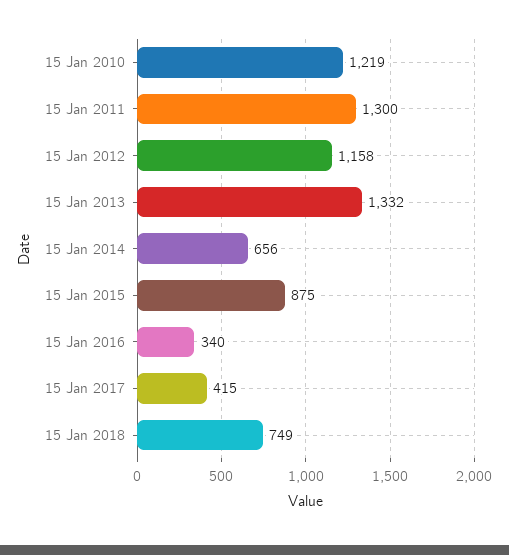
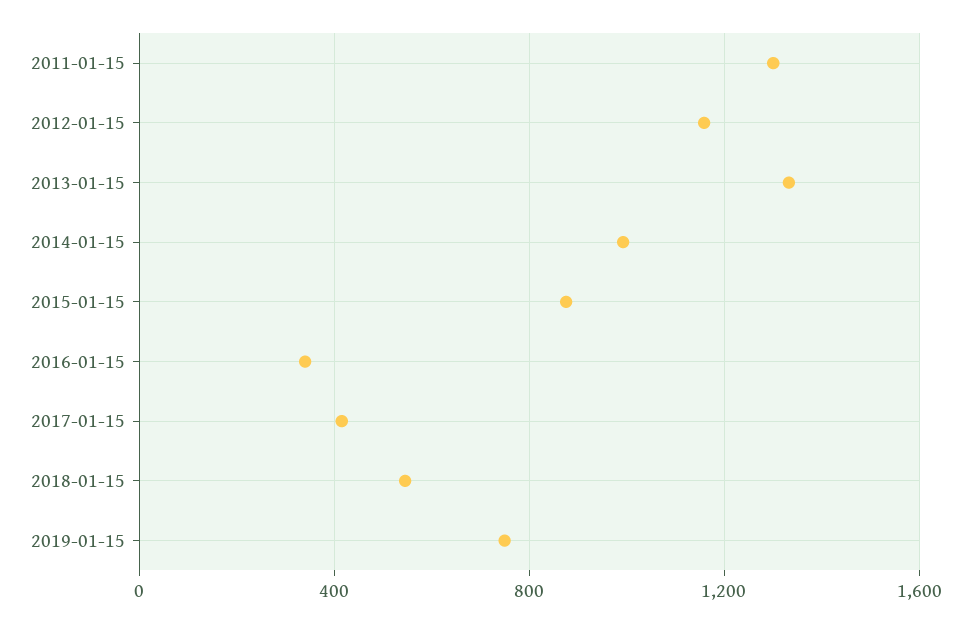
15 Jan 2010: 1219 -> none
15 Jan 2014: 656 -> 1000
15 Jan 2018: 749 -> 550
2019-01-15: none -> 750

